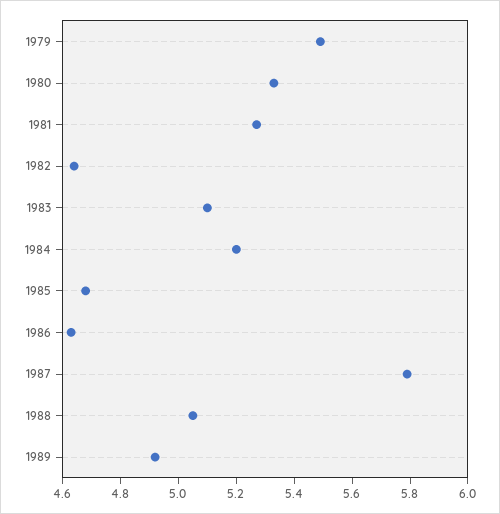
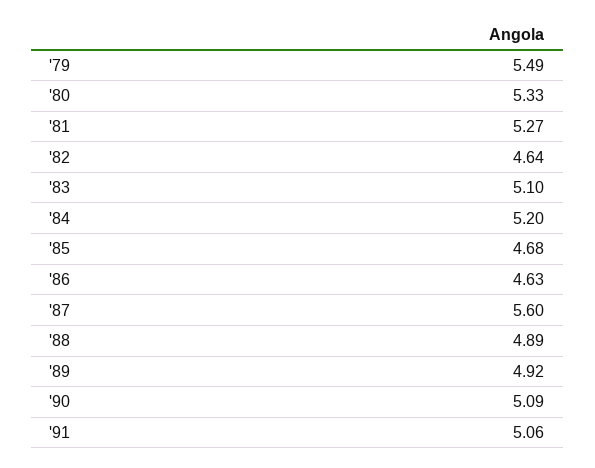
1987: 5.8 -> 5.6
1988: 5.05 -> 4.89
'90: none -> 5.09
'91: none -> 5.06

